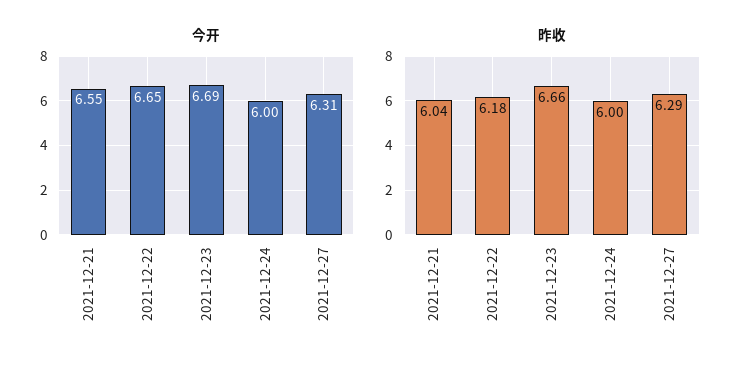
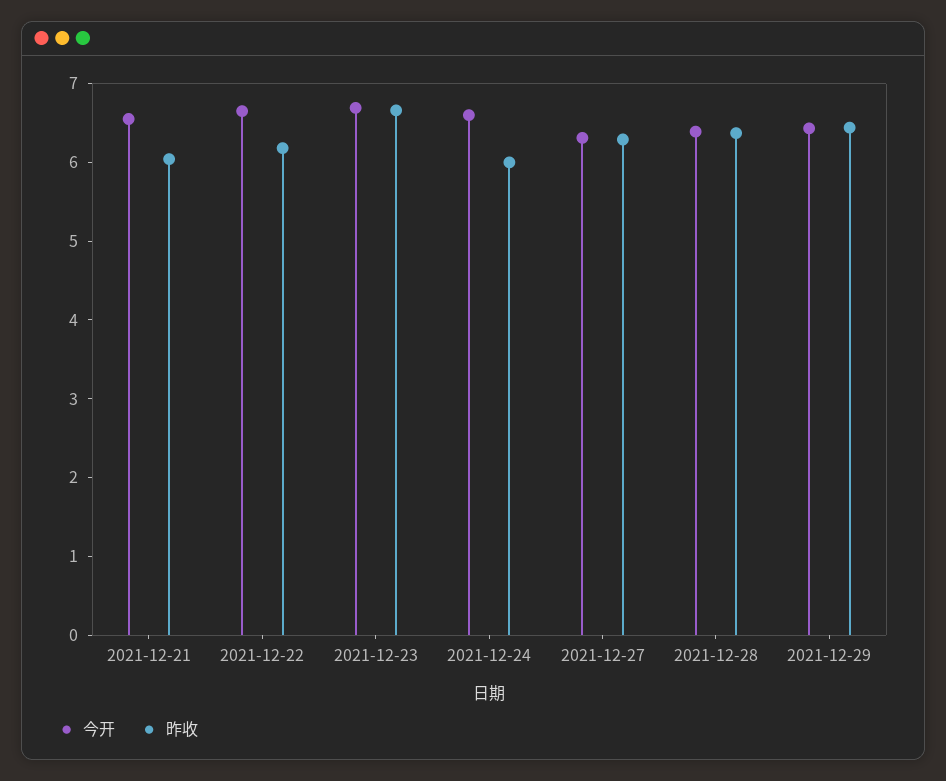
今开, 2021-12-24: 6 -> 6.6
今开, 2021-12-28: none -> 6.4
昨收, 2021-12-28: none -> 6.4
今开, 2021-12-29: none -> 6.4
昨收, 2021-12-29: none -> 6.4

